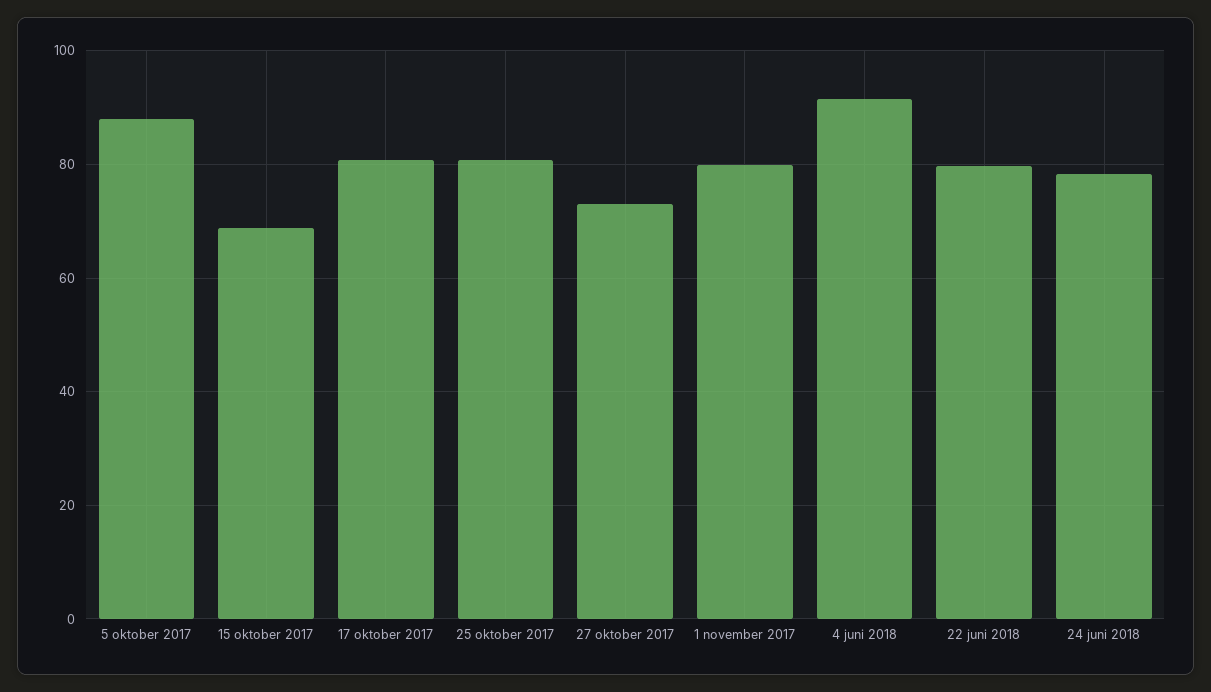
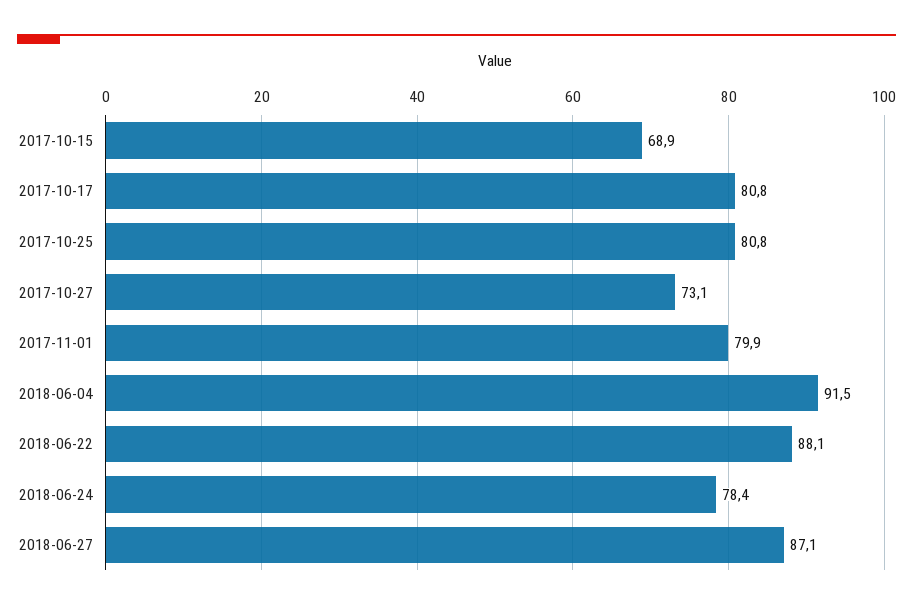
5 oktober 2017: 88 -> none
22 juni 2018: 80 -> 88.1
2018-06-27: none -> 87.1

